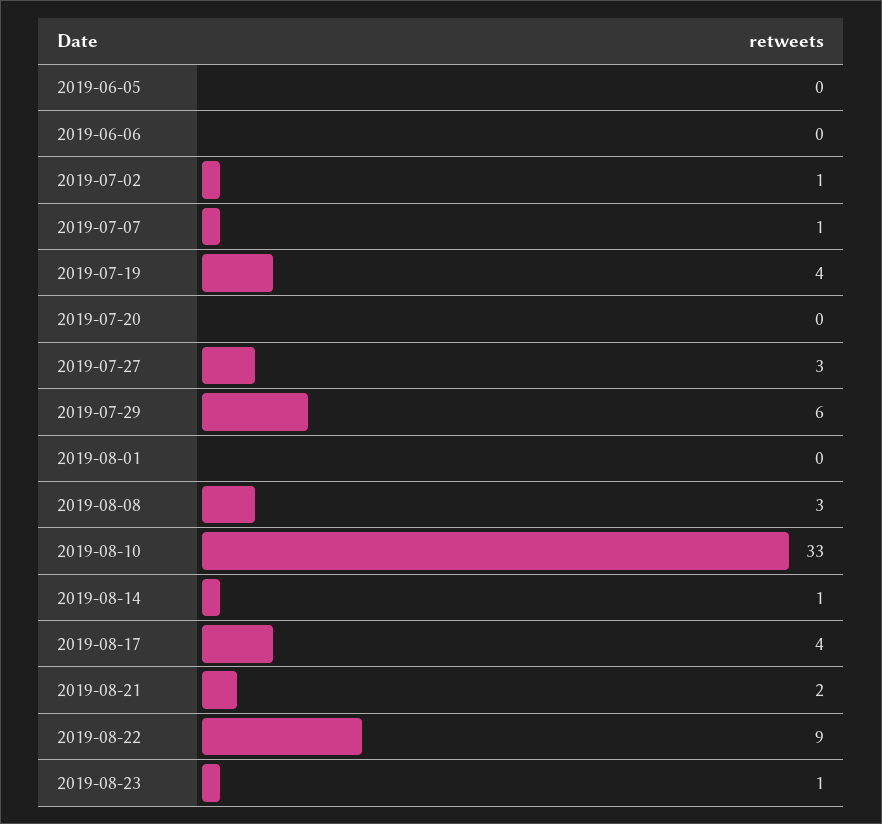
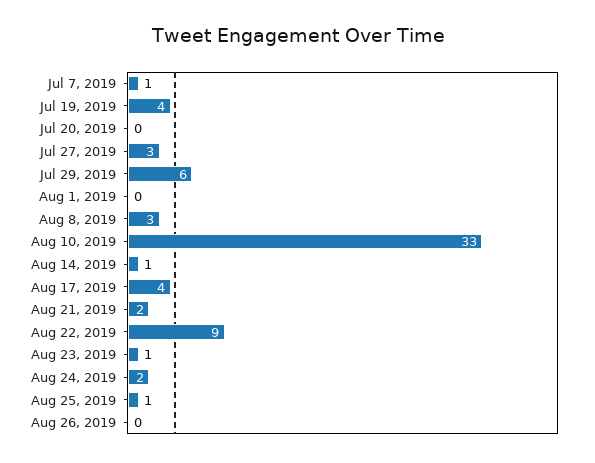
2019-06-05: 0 -> none
2019-06-06: 0 -> none
2019-07-02: 1 -> none
Aug 24, 2019: none -> 2
Aug 25, 2019: none -> 1
Aug 26, 2019: none -> 0

